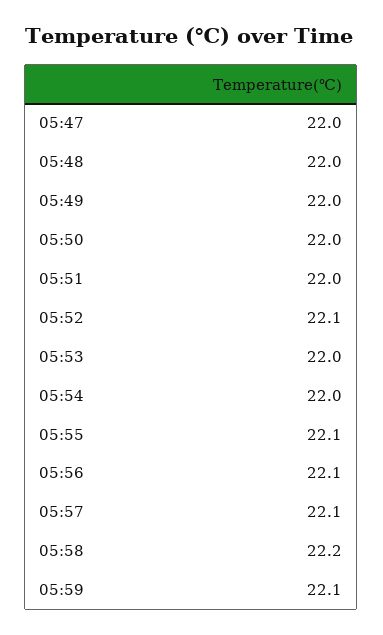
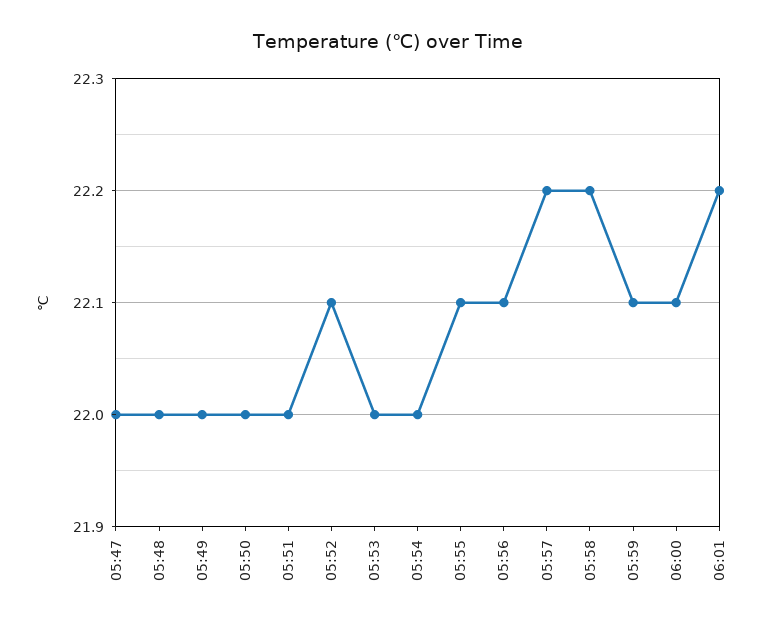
05:57: 22.1 -> 22.2
06:00: none -> 22.1
06:01: none -> 22.2

